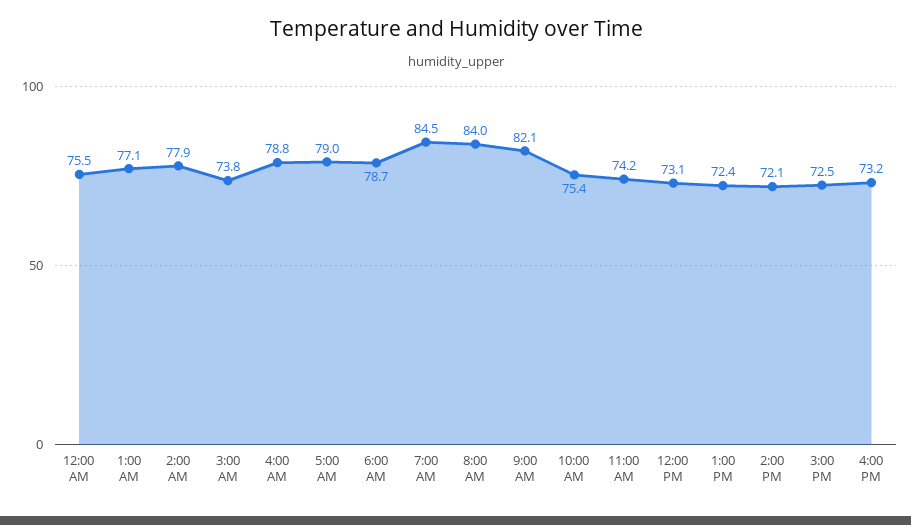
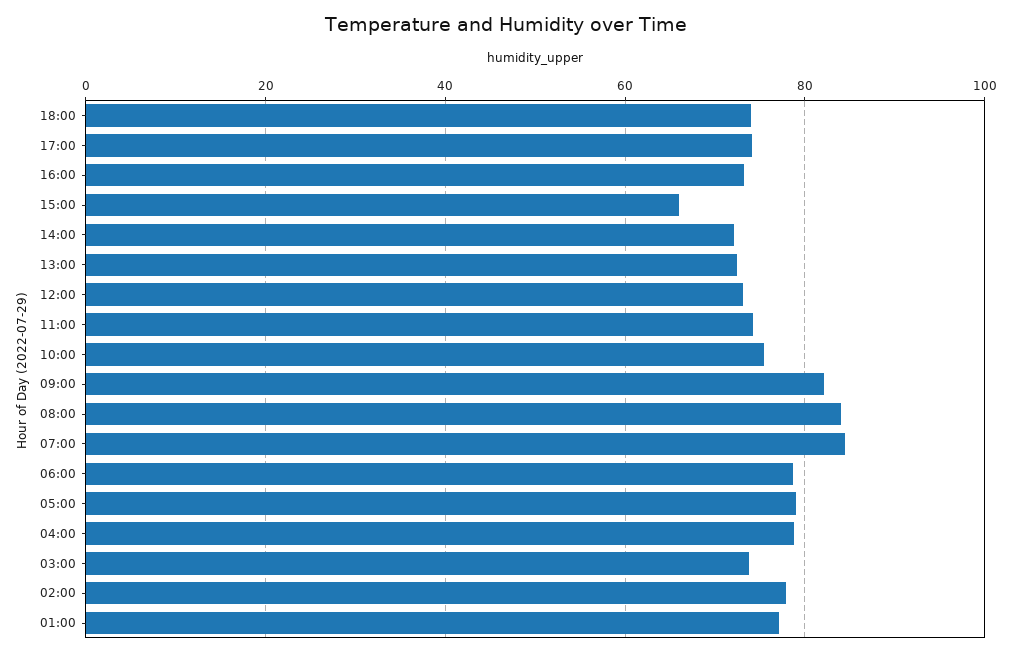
12:00 AM: 75.5 -> none
3:00 PM: 72.5 -> 66
18:00: none -> 74
17:00: none -> 74

